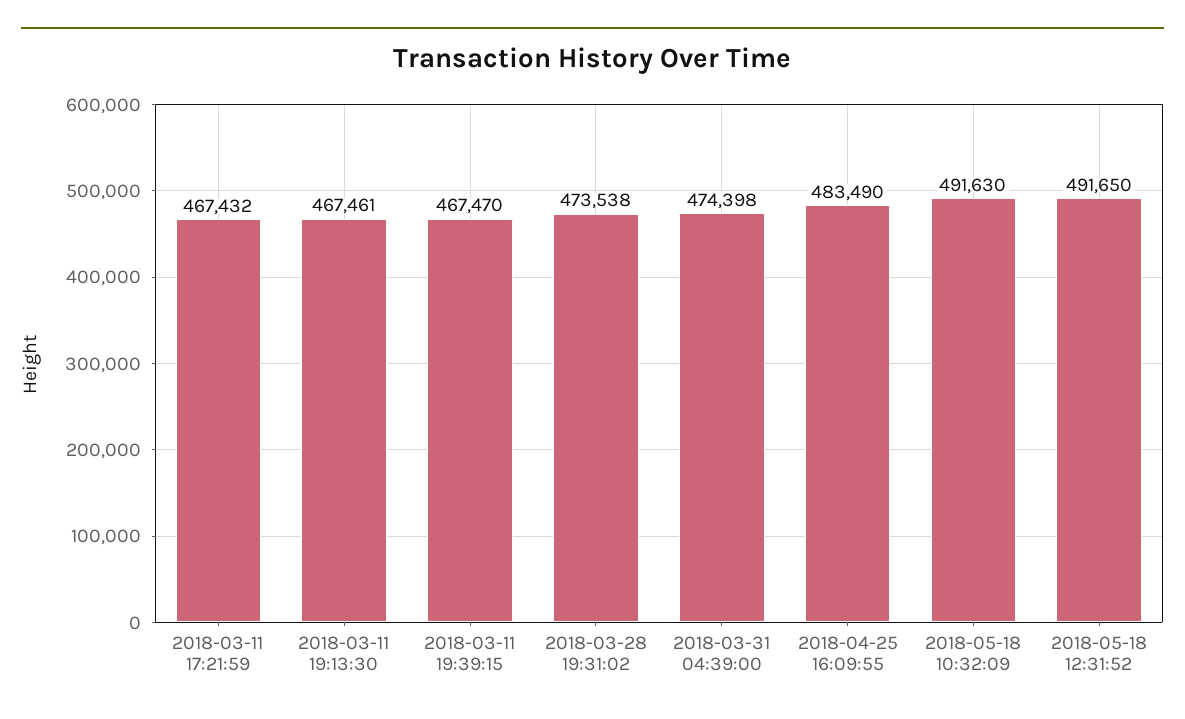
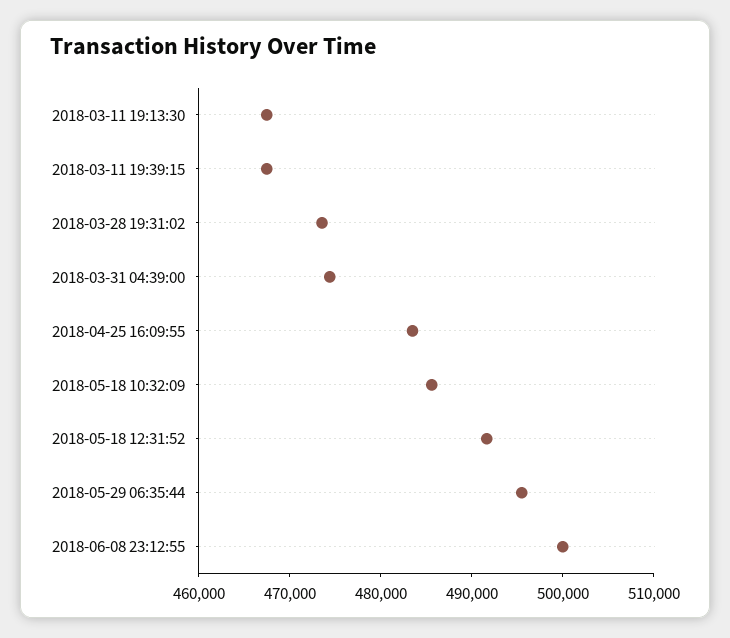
2018-03-11 17:21:59: 467432 -> none
2018-05-18 10:32:09: 491630 -> 486000
2018-05-29 06:35:44: none -> 496000
2018-06-08 23:12:55: none -> 500000

